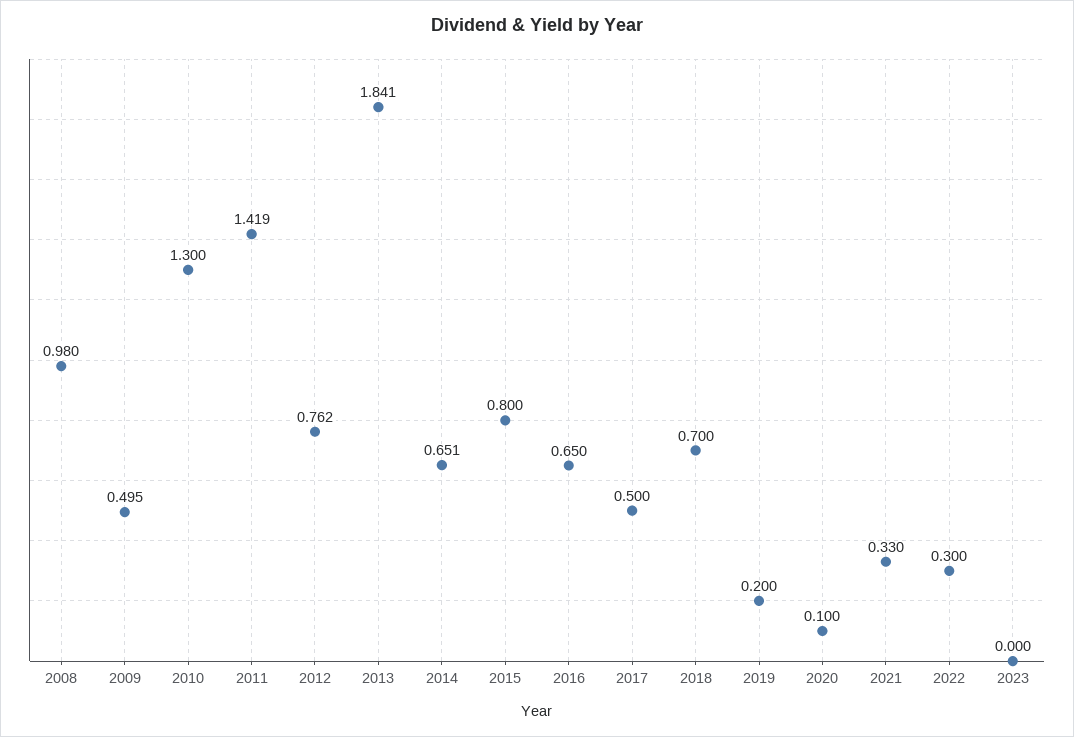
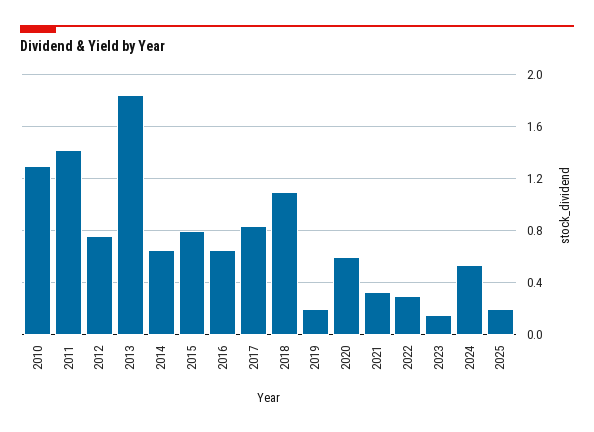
2008: 0.98 -> none
2009: 0.495 -> none
2017: 0.5 -> 0.85
2018: 0.7 -> 1.1
2020: 0.1 -> 0.6
2023: 0 -> 0.15
2024: none -> 0.55
2025: none -> 0.2

